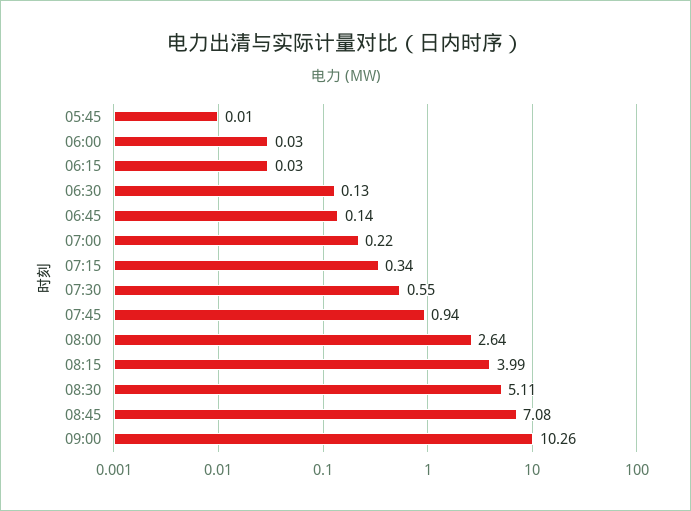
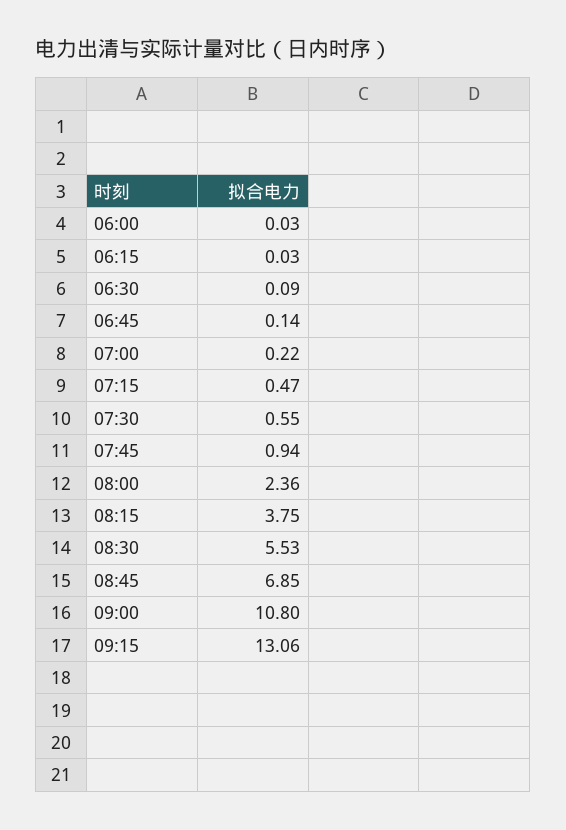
05:45: 0.01 -> none
06:30: 0.13 -> 0.09
07:15: 0.34 -> 0.47
08:00: 2.64 -> 2.36
08:15: 3.99 -> 3.75
08:30: 5.11 -> 5.53
08:45: 7.08 -> 6.85
09:00: 10.26 -> 10.8
09:15: none -> 13.06

